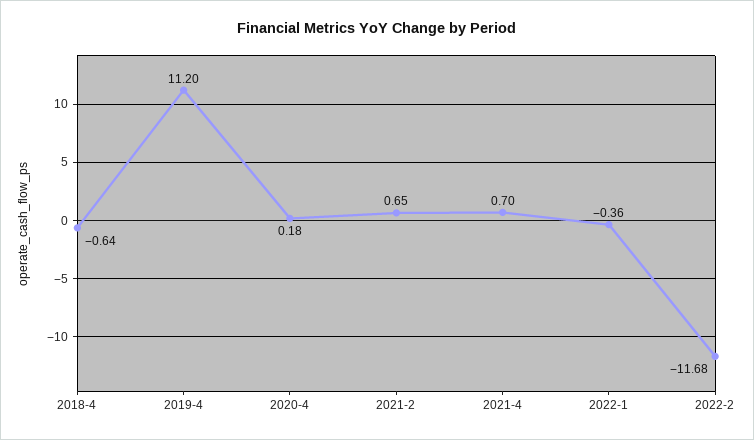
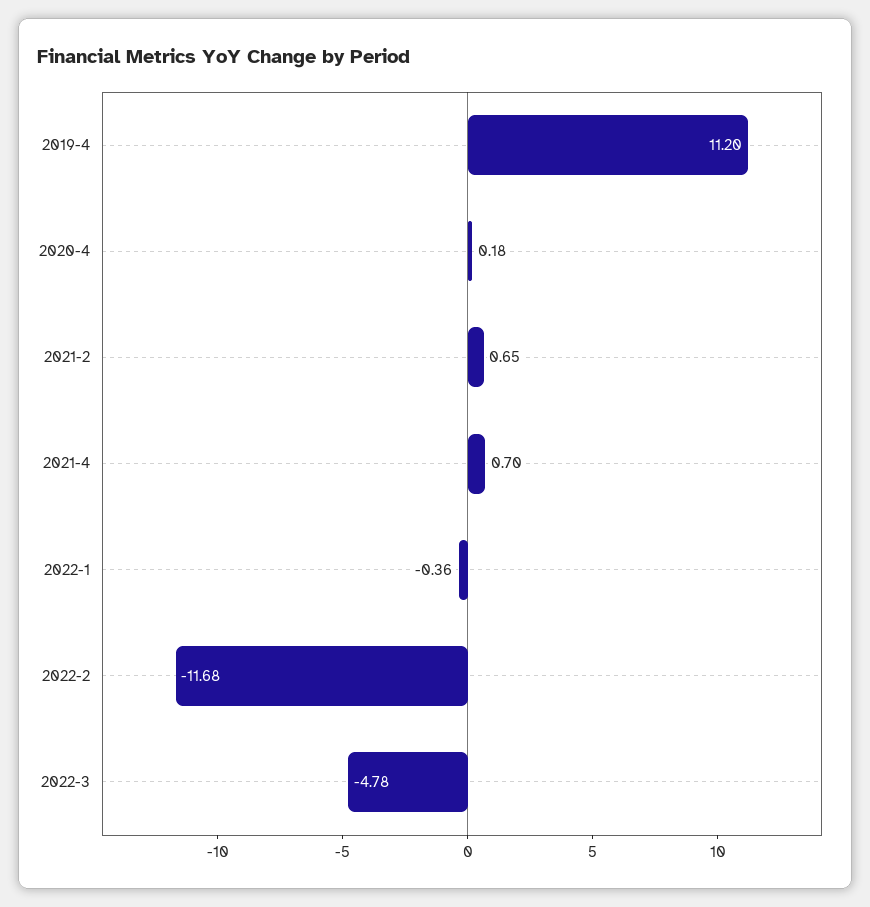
2018-4: -0.64 -> none
2022-3: none -> -4.78

